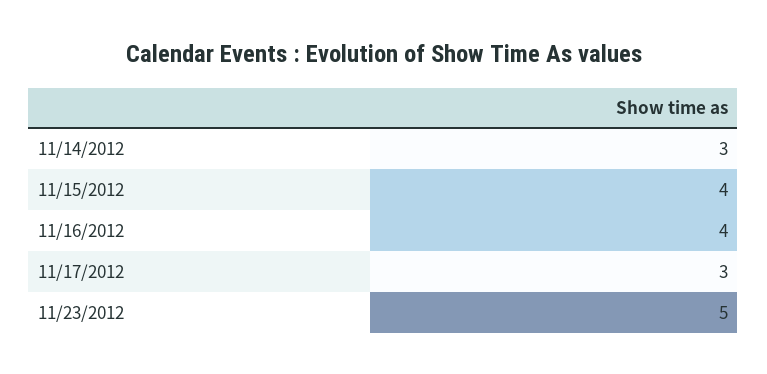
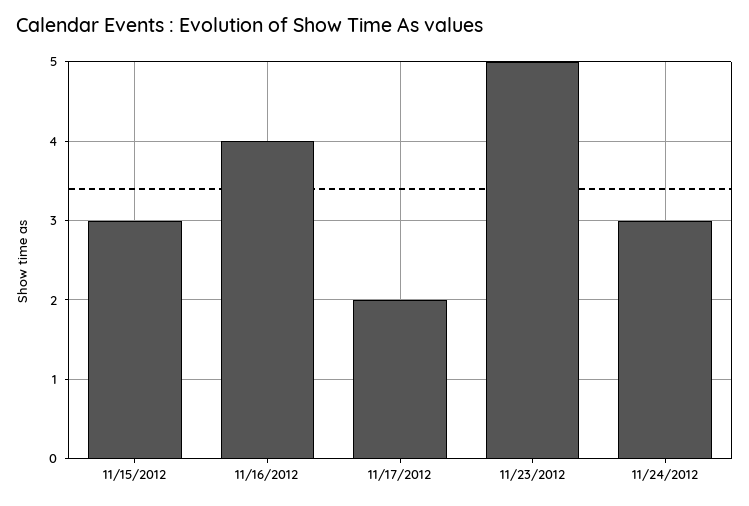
11/14/2012: 3 -> none
11/15/2012: 4 -> 3
11/17/2012: 3 -> 2
11/24/2012: none -> 3

